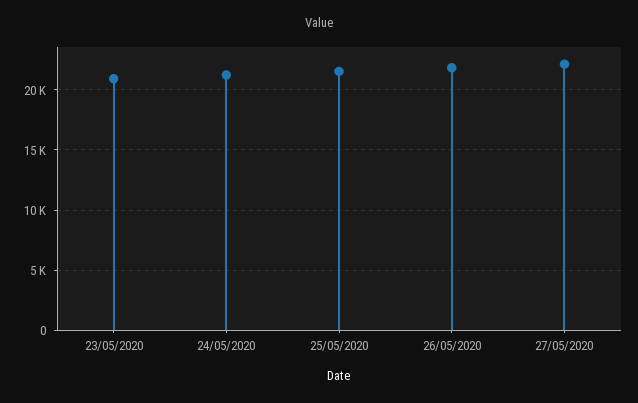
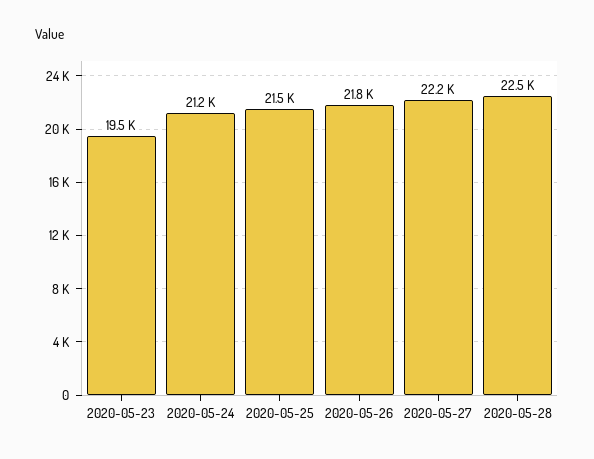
23/05/2020: 21000 -> 19500
2020-05-28: none -> 22500

